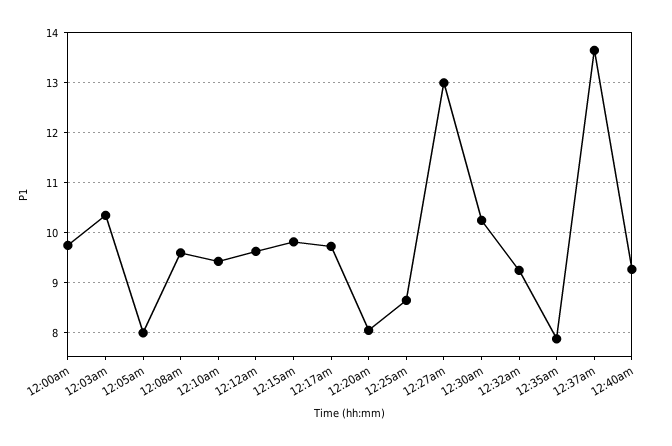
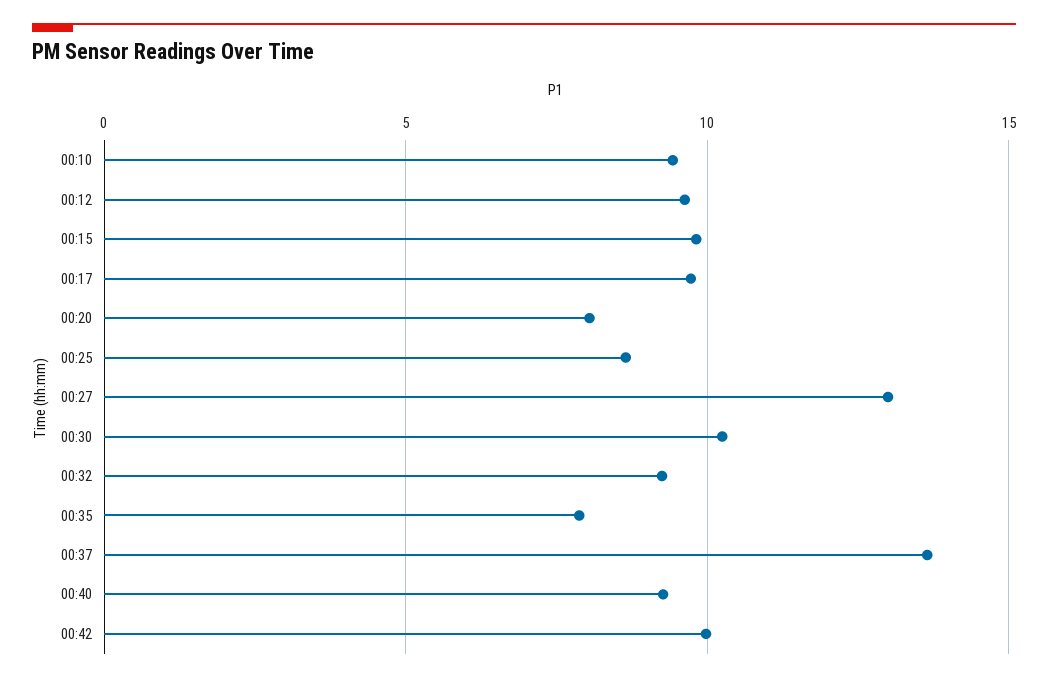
12:00am: 9.8 -> none
12:03am: 10.4 -> none
12:05am: 8 -> none
12:08am: 9.6 -> none
00:42: none -> 10

